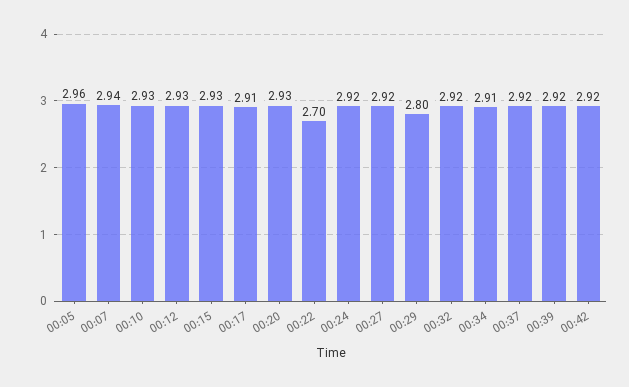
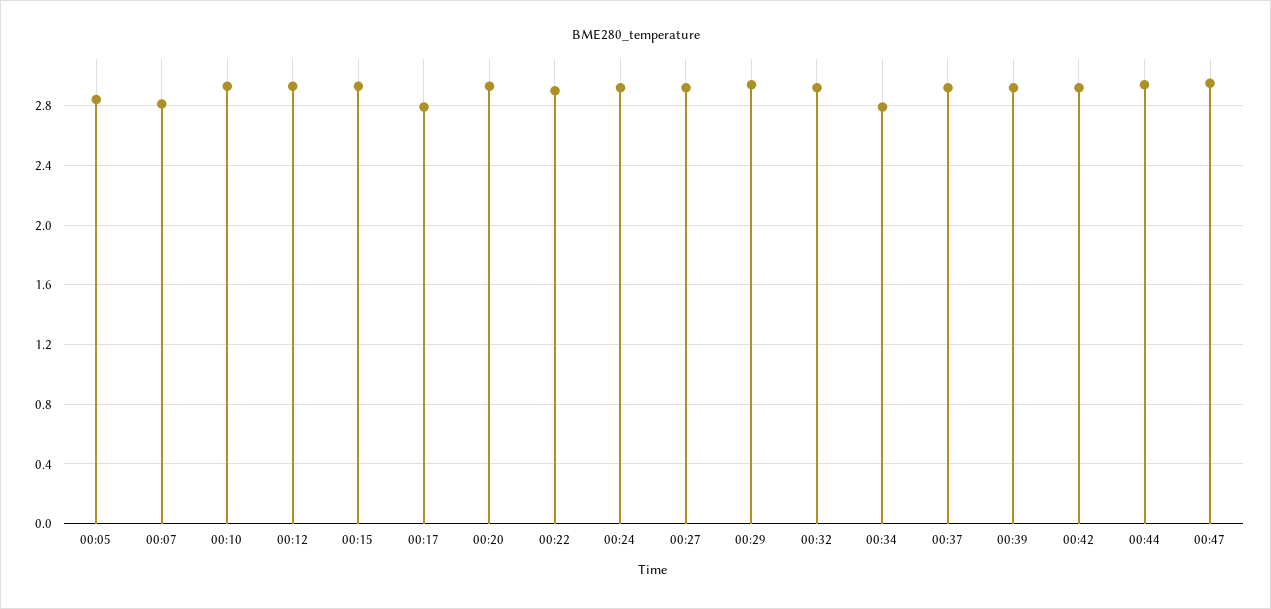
00:05: 2.96 -> 2.85
00:07: 2.94 -> 2.8
00:17: 2.91 -> 2.8
00:22: 2.7 -> 2.9
00:29: 2.8 -> 2.95
00:34: 2.91 -> 2.8
00:44: none -> 2.95
00:47: none -> 2.95

